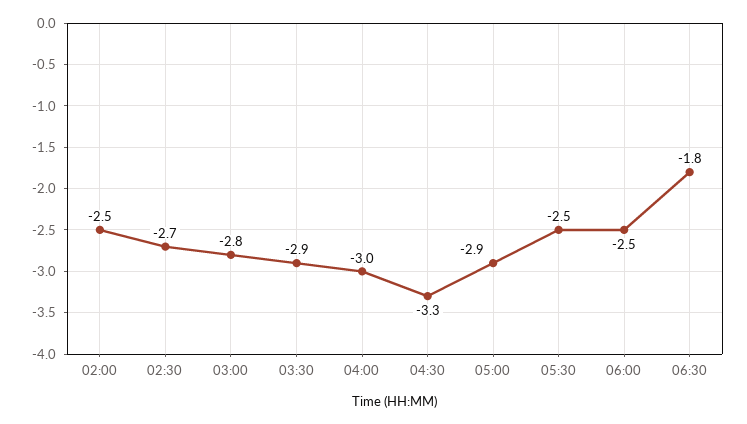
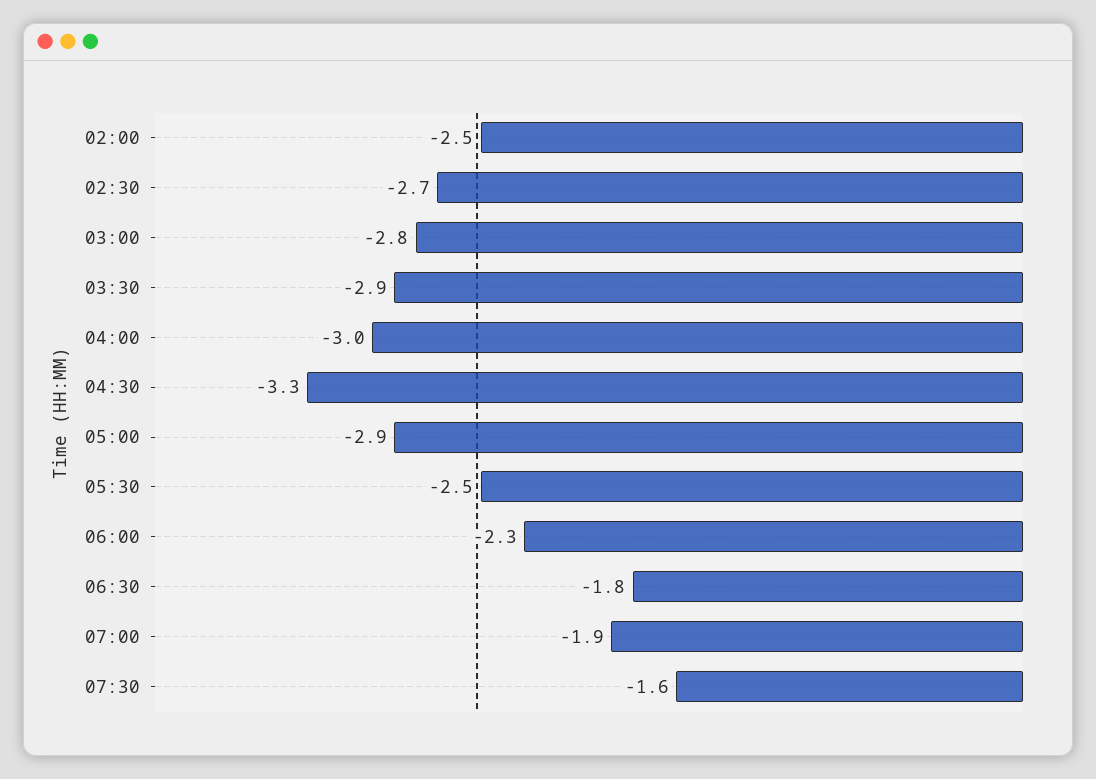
06:00: -2.5 -> -2.3
07:00: none -> -1.9
07:30: none -> -1.6

